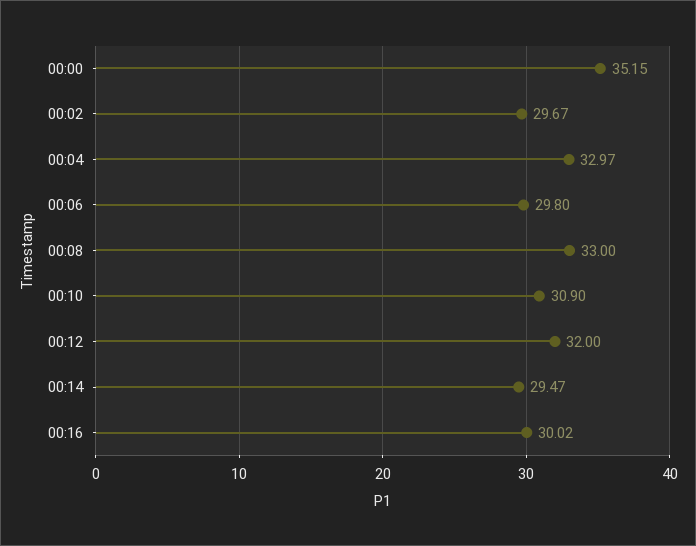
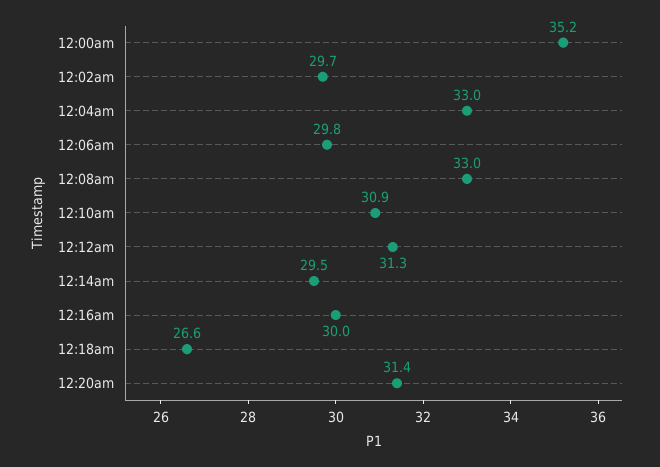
00:12: 32 -> 31.3
12:18am: none -> 26.6
12:20am: none -> 31.4

